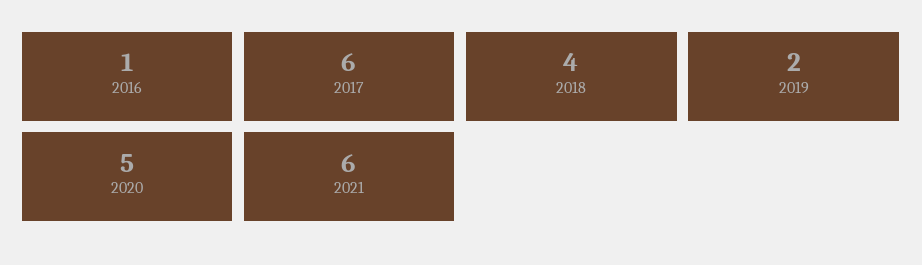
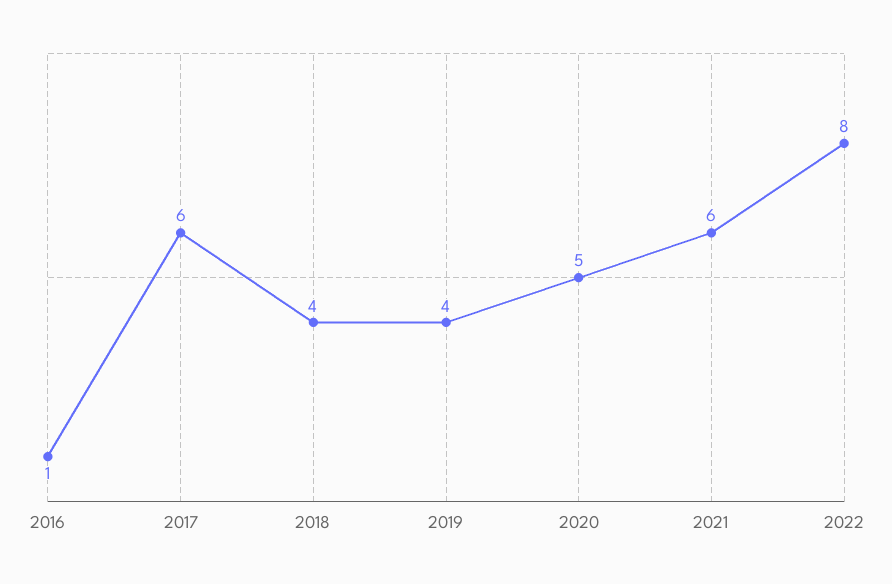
2019: 2 -> 4
2022: none -> 8

